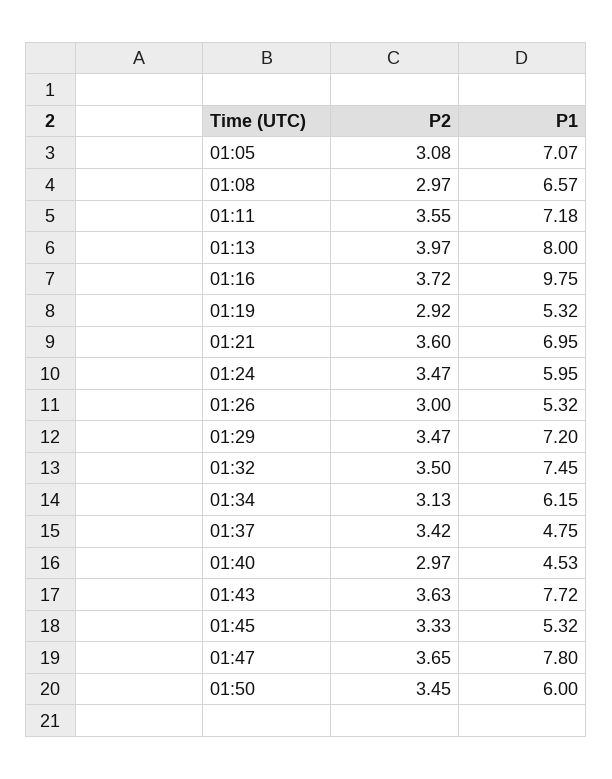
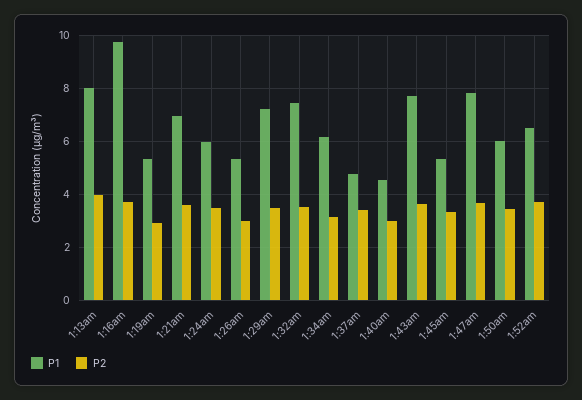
P2, 01:05: 3.08 -> none
P1, 01:05: 7.07 -> none
P2, 01:08: 2.97 -> none
P1, 01:08: 6.57 -> none
P2, 01:11: 3.55 -> none
P1, 01:11: 7.18 -> none
P1, 1:52am: none -> 6.5
P2, 1:52am: none -> 3.75

